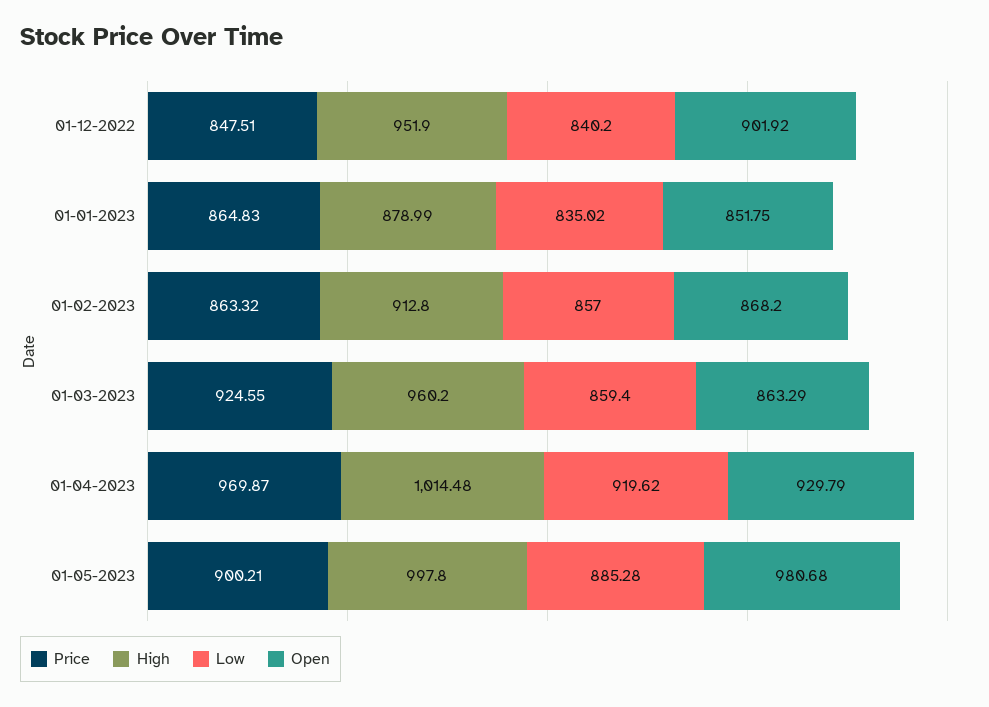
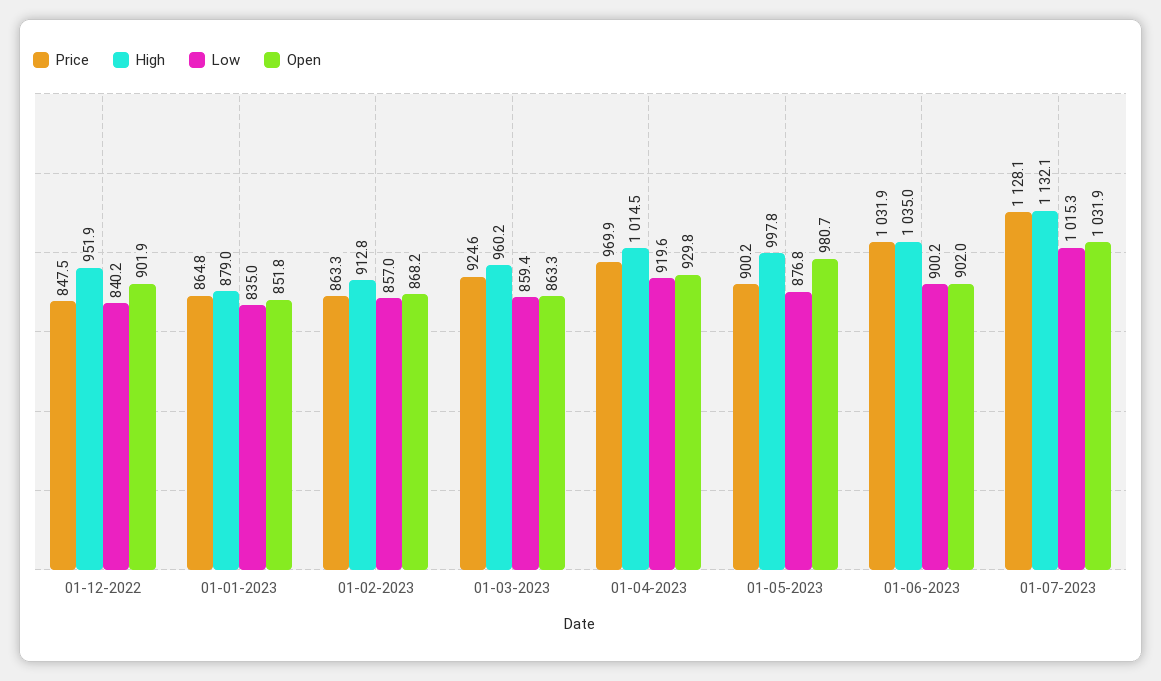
Low, 01-05-2023: 885.28 -> 876.8
Price, 01-06-2023: none -> 1031.9
High, 01-06-2023: none -> 1035
Low, 01-06-2023: none -> 900.2
Open, 01-06-2023: none -> 902
Price, 01-07-2023: none -> 1128.1
High, 01-07-2023: none -> 1132.1
Low, 01-07-2023: none -> 1015.3
Open, 01-07-2023: none -> 1031.9

